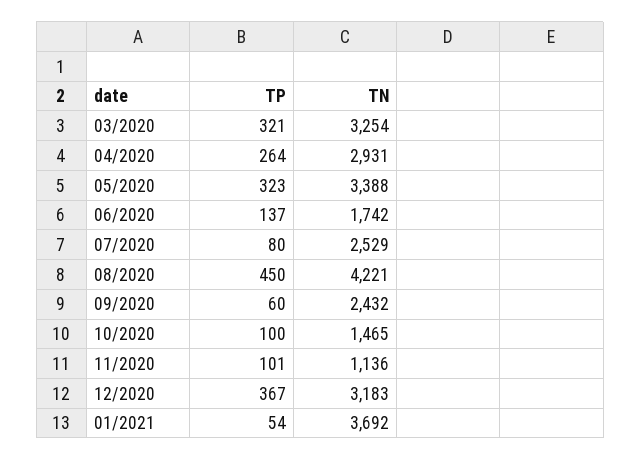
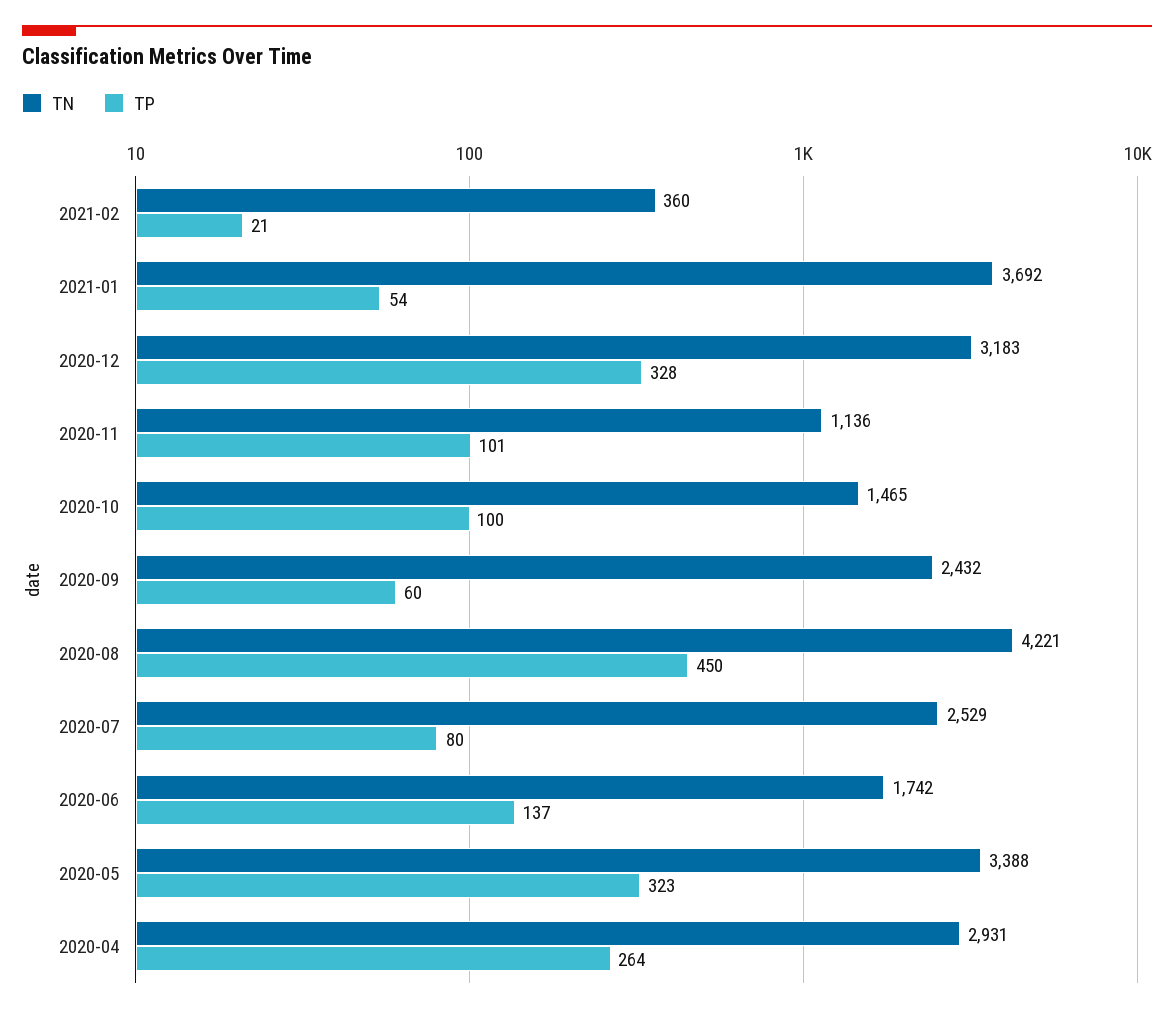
TP, 03/2020: 321 -> none
TN, 03/2020: 3254 -> none
TP, 12/2020: 367 -> 328
TN, 2021-02: none -> 360
TP, 2021-02: none -> 21

